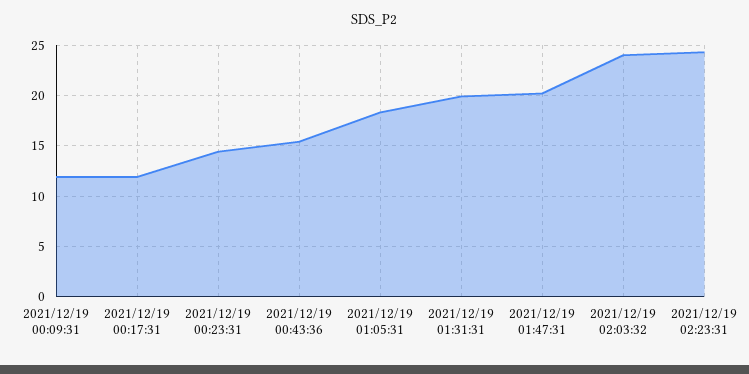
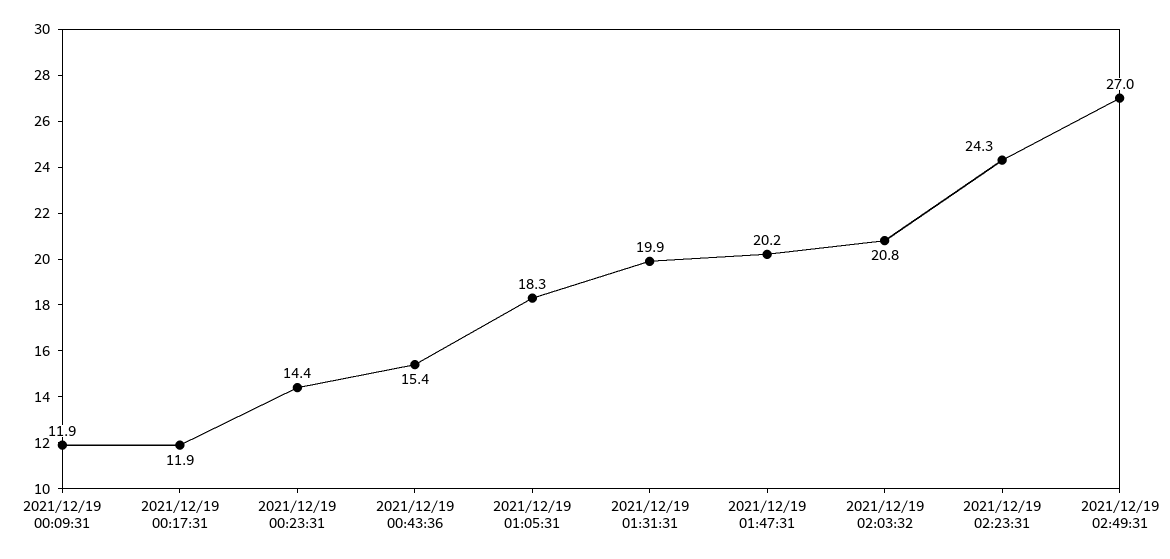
2021/12/19 02:03:32: 24 -> 20.8
2021/12/19 02:49:31: none -> 27

